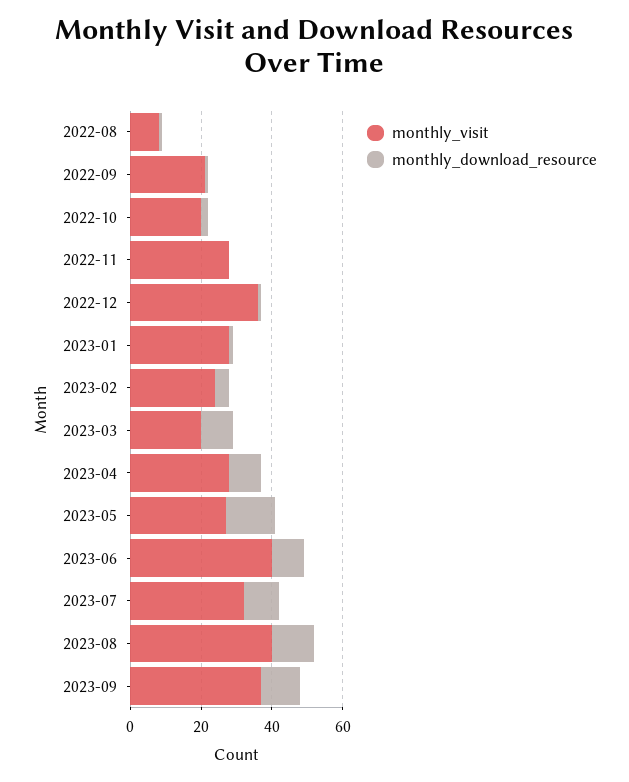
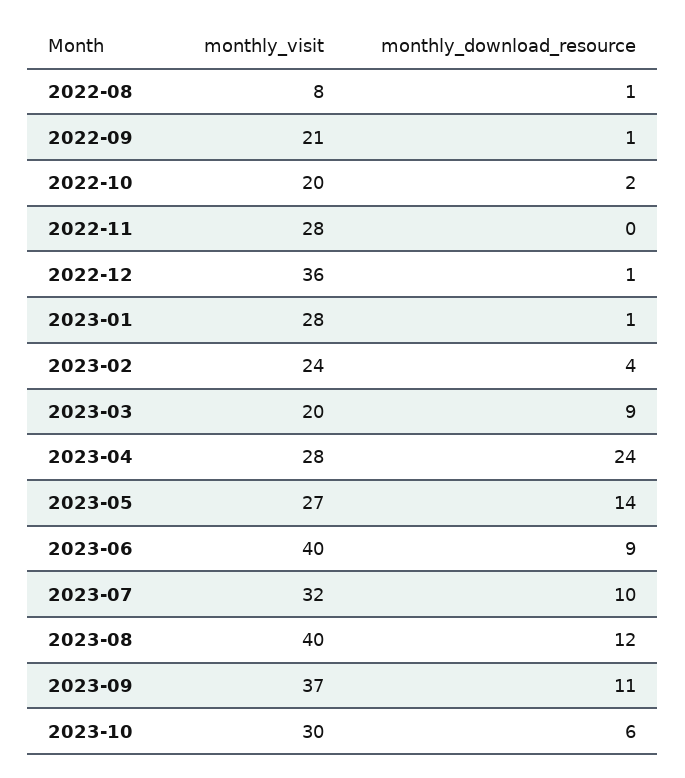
monthly_download_resource, 2023-04: 10 -> 24
monthly_visit, 2023-10: none -> 30
monthly_download_resource, 2023-10: none -> 6

